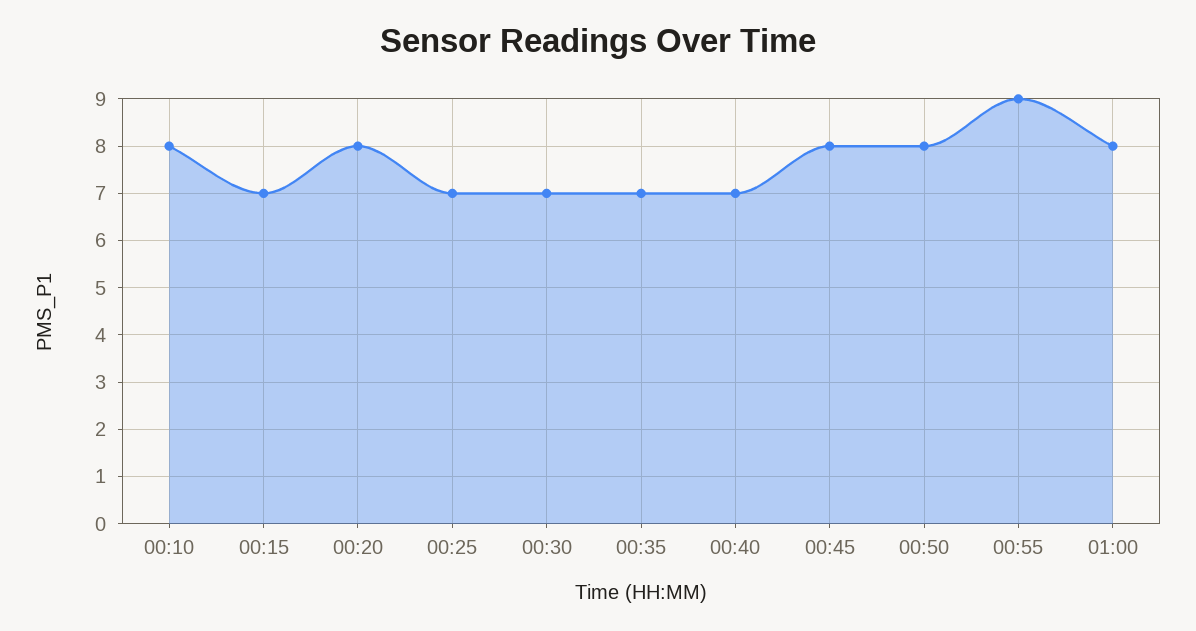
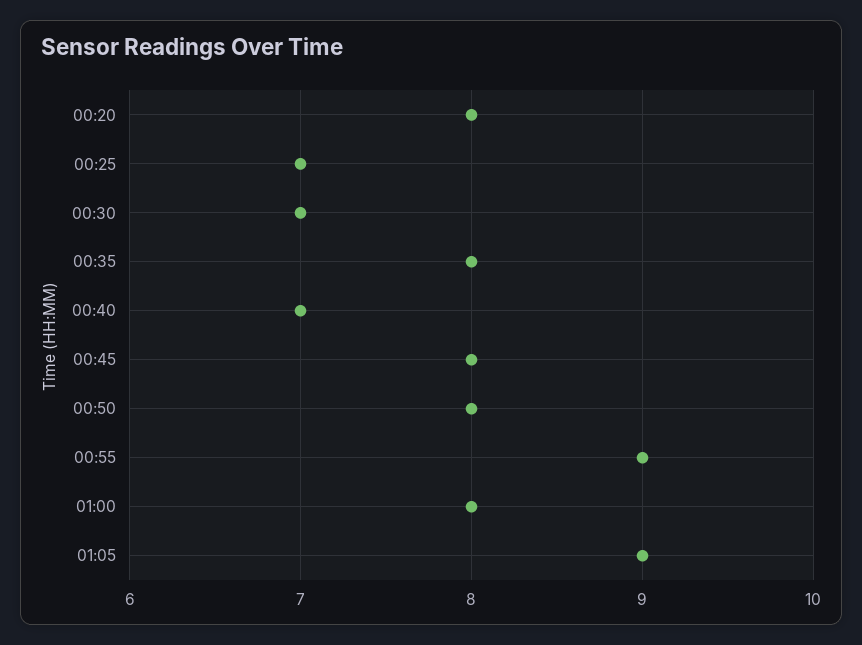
00:10: 8 -> none
00:15: 7 -> none
00:35: 7 -> 8
01:05: none -> 9

